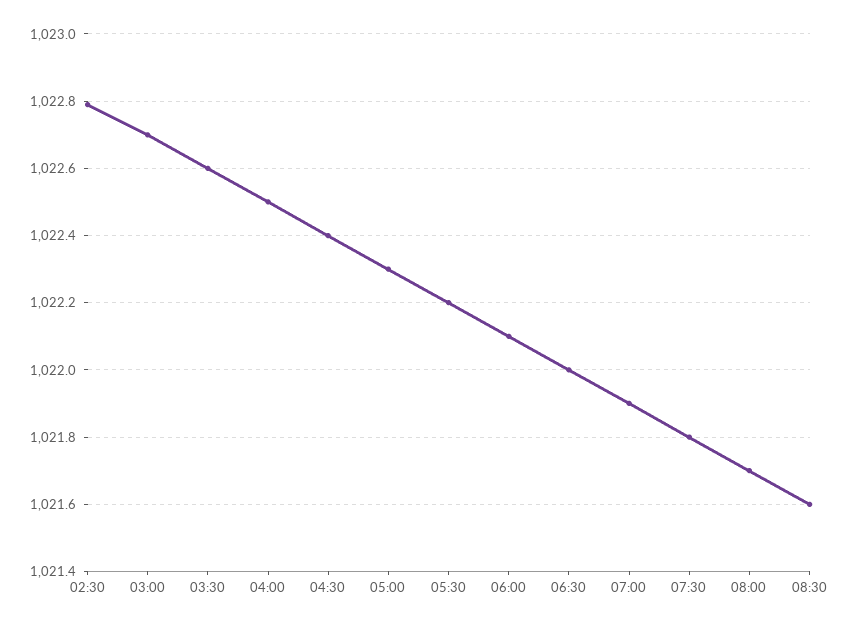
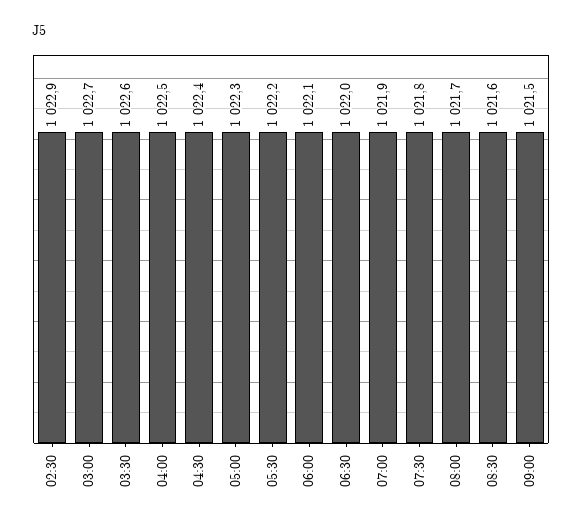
02:30: 1022.8 -> 1022.9
09:00: none -> 1021.5

